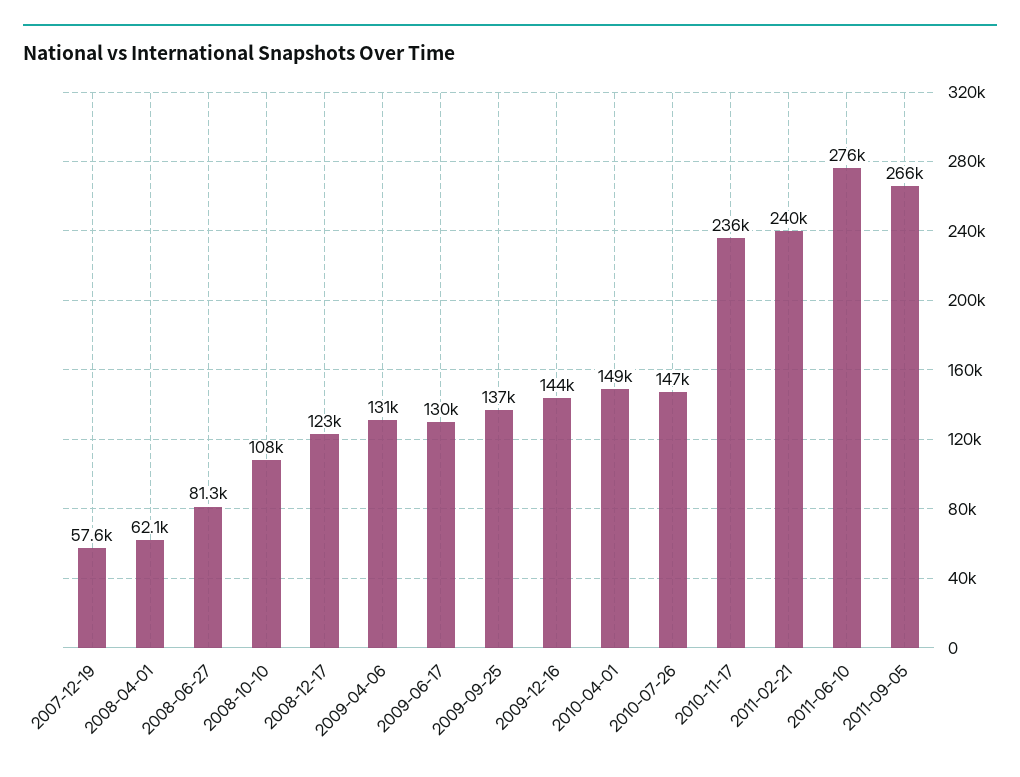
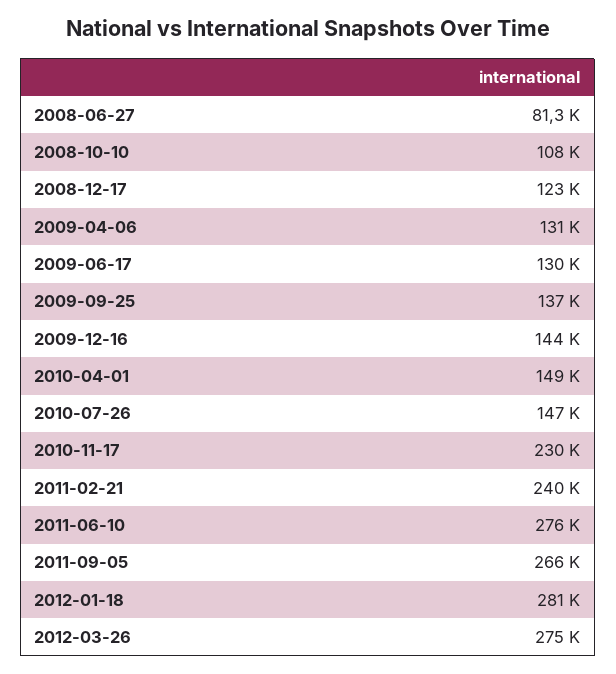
2007-12-19: 57600 -> none
2008-04-01: 62100 -> none
2010-11-17: 236000 -> 230000
2012-01-18: none -> 281000
2012-03-26: none -> 275000

